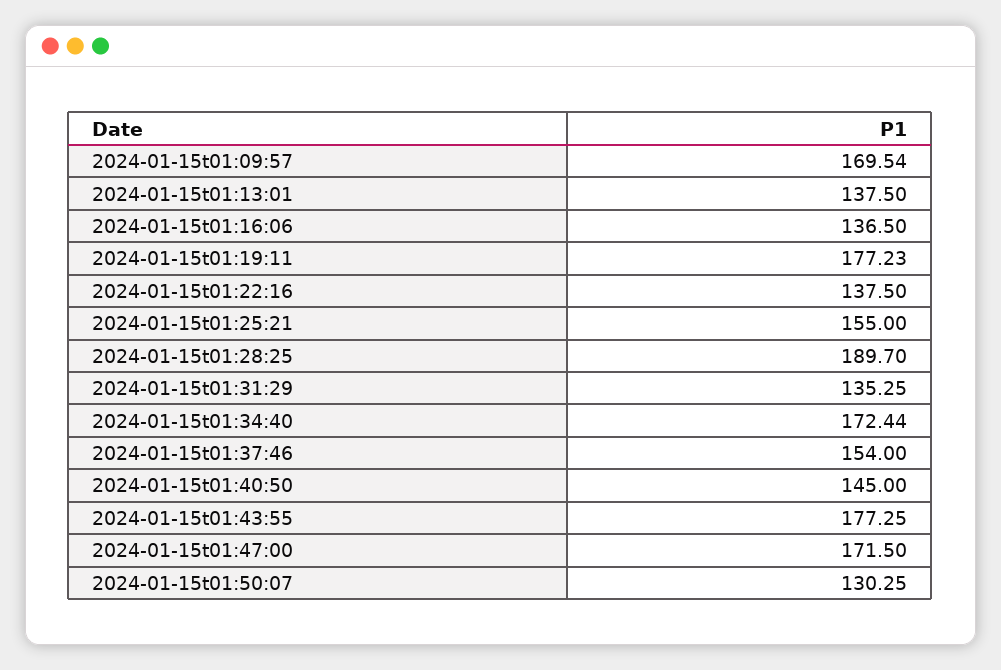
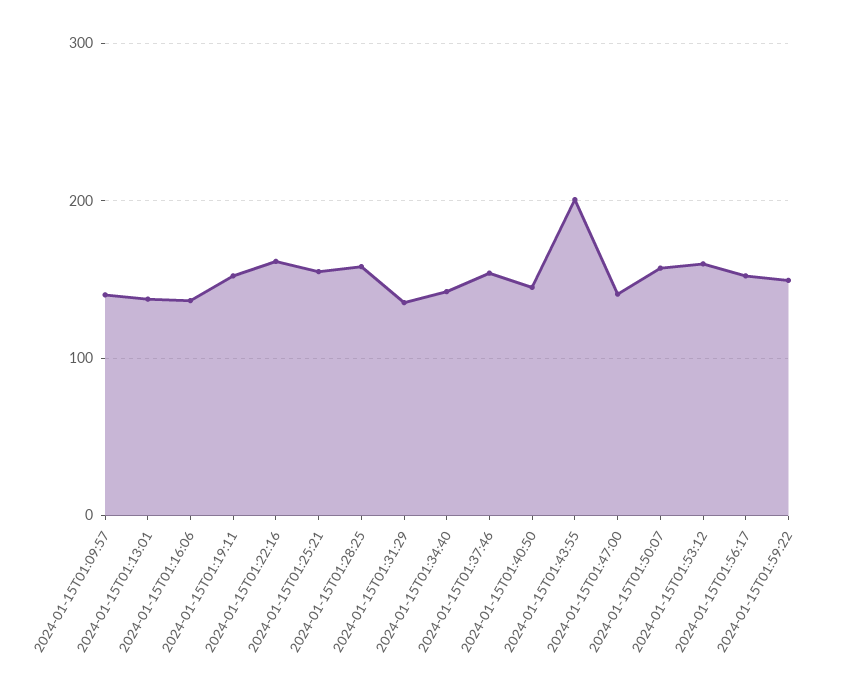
2024-01-15t01:09:57: 169.54 -> 140
2024-01-15t01:19:11: 177.23 -> 150
2024-01-15t01:22:16: 137.5 -> 160
2024-01-15t01:28:25: 189.7 -> 160
2024-01-15t01:34:40: 172.44 -> 140
2024-01-15t01:43:55: 177.25 -> 200
2024-01-15t01:47:00: 171.5 -> 140
2024-01-15t01:50:07: 130.25 -> 160
2024-01-15T01:53:12: none -> 160
2024-01-15T01:56:17: none -> 150
2024-01-15T01:59:22: none -> 150

